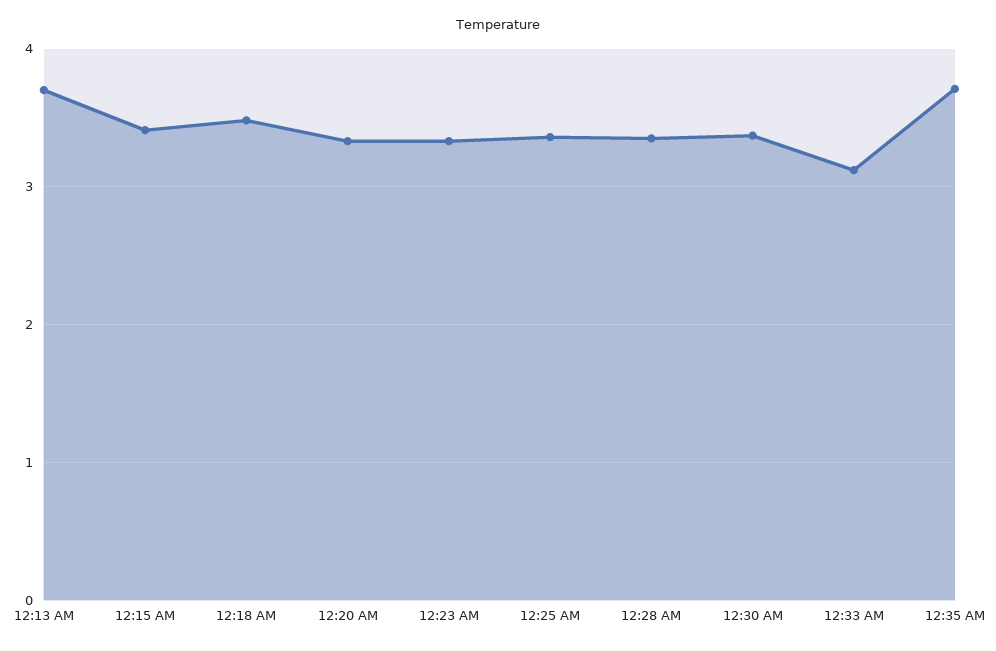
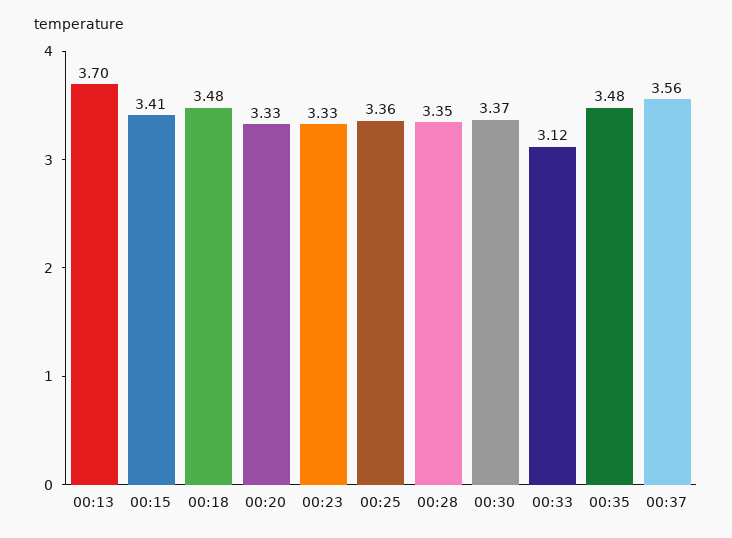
12:35 AM: 3.7 -> 3.48
00:37: none -> 3.56

